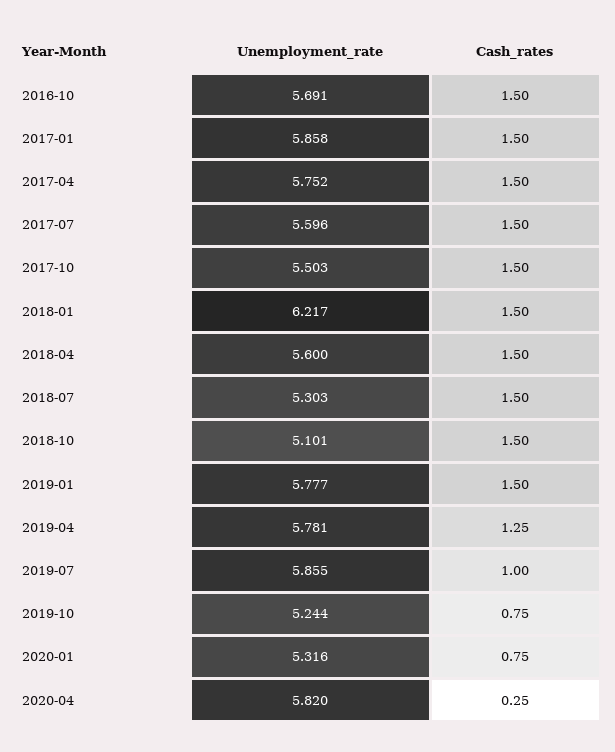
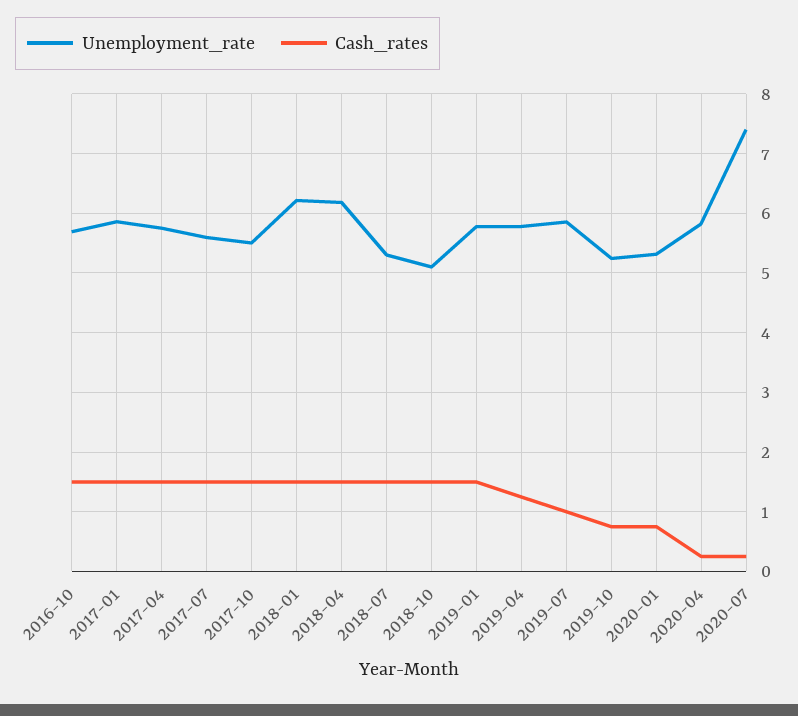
Unemployment_rate, 2018-04: 5.6 -> 6.2
Unemployment_rate, 2020-07: none -> 7.4
Cash_rates, 2020-07: none -> 0.2

